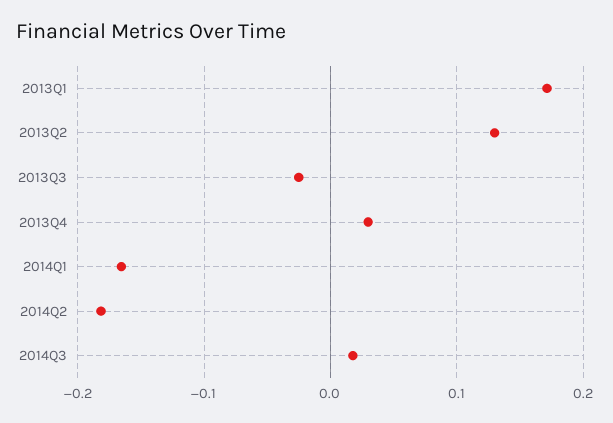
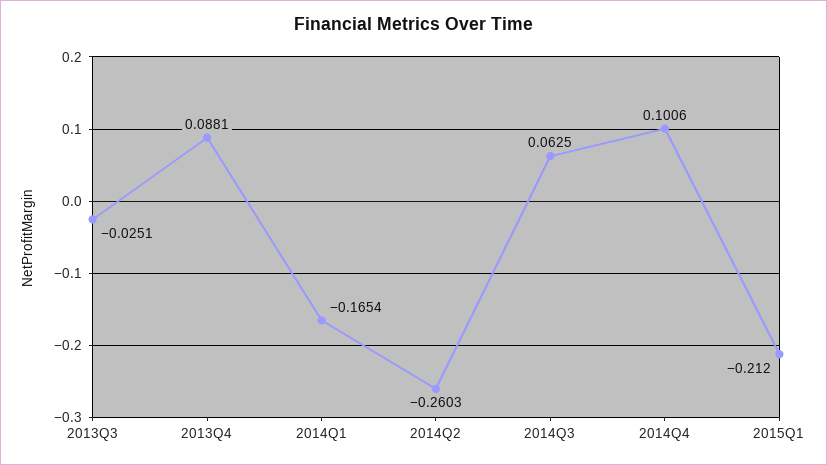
2013Q1: 0.17 -> none
2013Q2: 0.13 -> none
2013Q4: 0.03 -> 0.0881
2014Q2: -0.18 -> -0.2603
2014Q3: 0.02 -> 0.0625
2014Q4: none -> 0.1006
2015Q1: none -> -0.212

